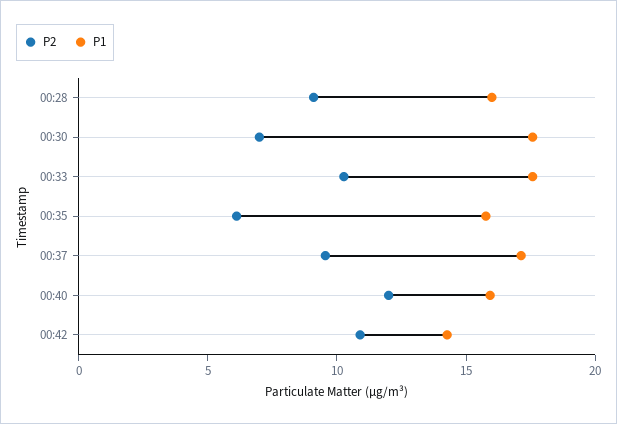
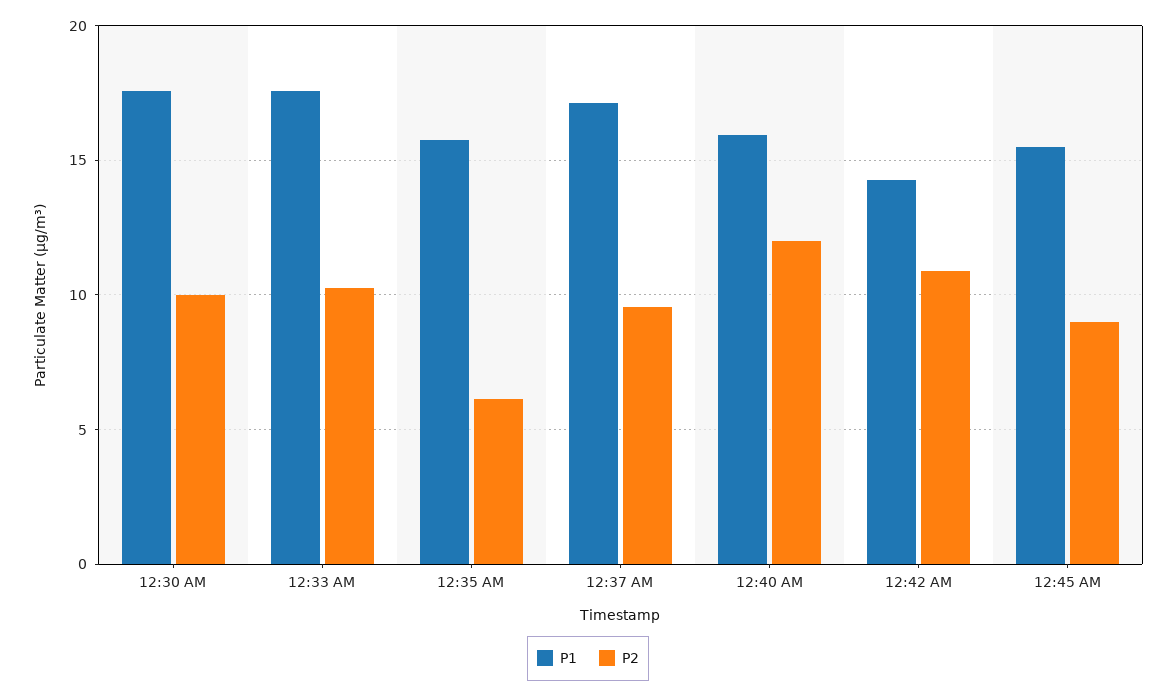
P2, 00:28: 9 -> none
P1, 00:28: 16 -> none
P2, 00:30: 7 -> 10
P1, 12:45 AM: none -> 15.5
P2, 12:45 AM: none -> 9

